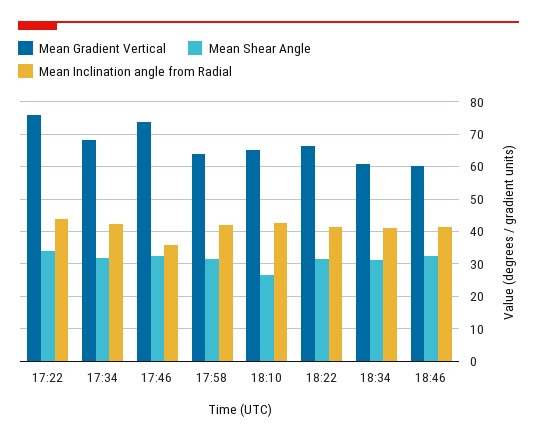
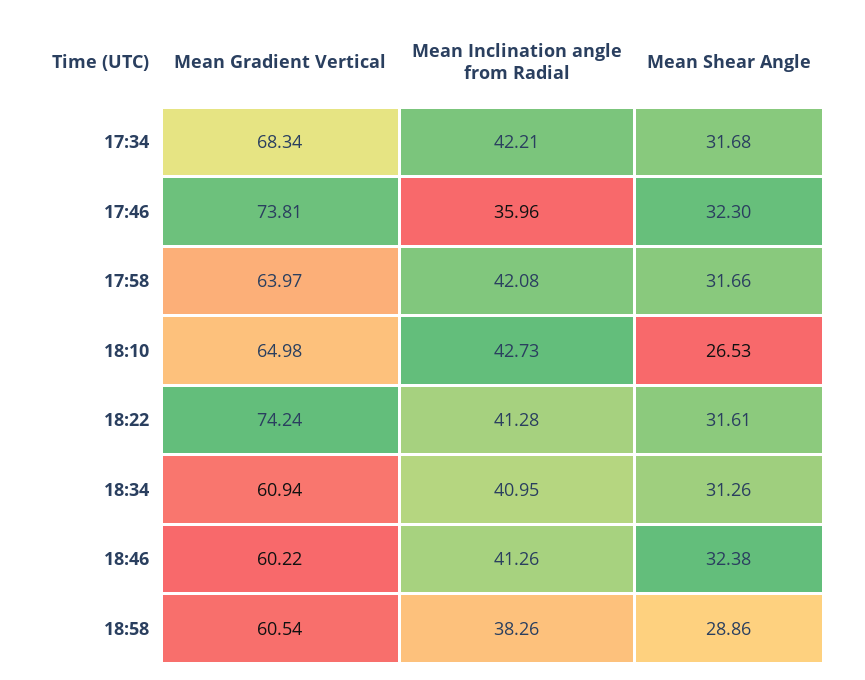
Mean Gradient Vertical, 17:22: 76 -> none
Mean Shear Angle, 17:22: 34 -> none
Mean Inclination angle from Radial, 17:22: 44 -> none
Mean Gradient Vertical, 18:22: 66 -> 74.24
Mean Gradient Vertical, 18:58: none -> 60.54
Mean Inclination angle from Radial, 18:58: none -> 38.26
Mean Shear Angle, 18:58: none -> 28.86

